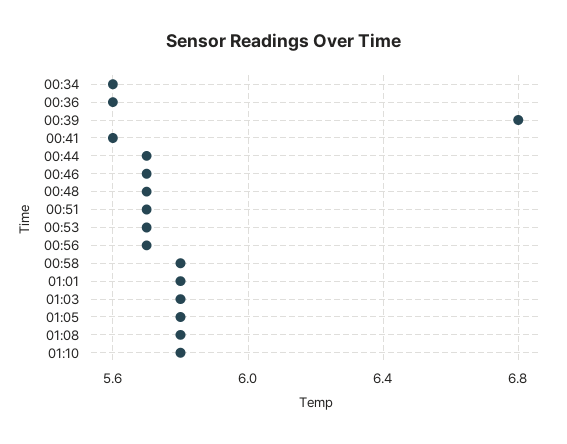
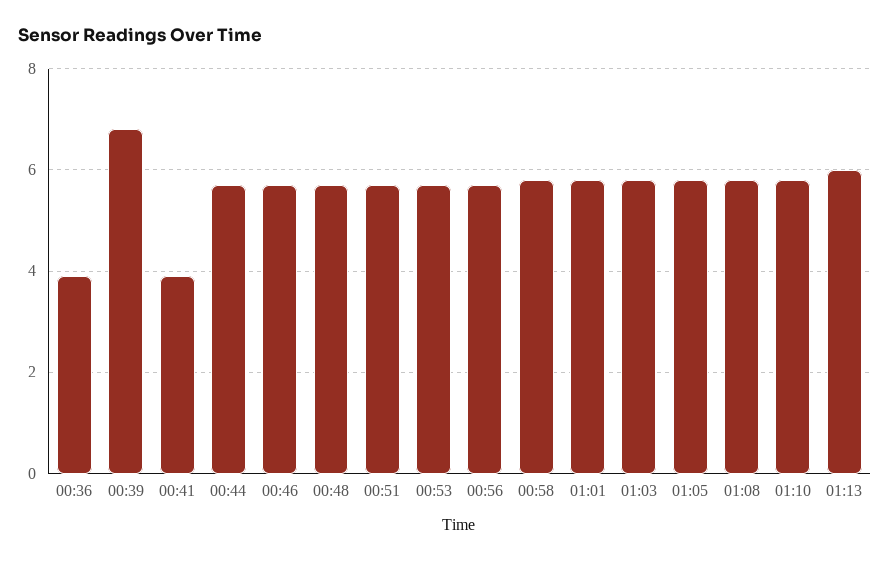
00:34: 5.6 -> none
00:36: 5.6 -> 4
00:41: 5.6 -> 4
01:13: none -> 6

